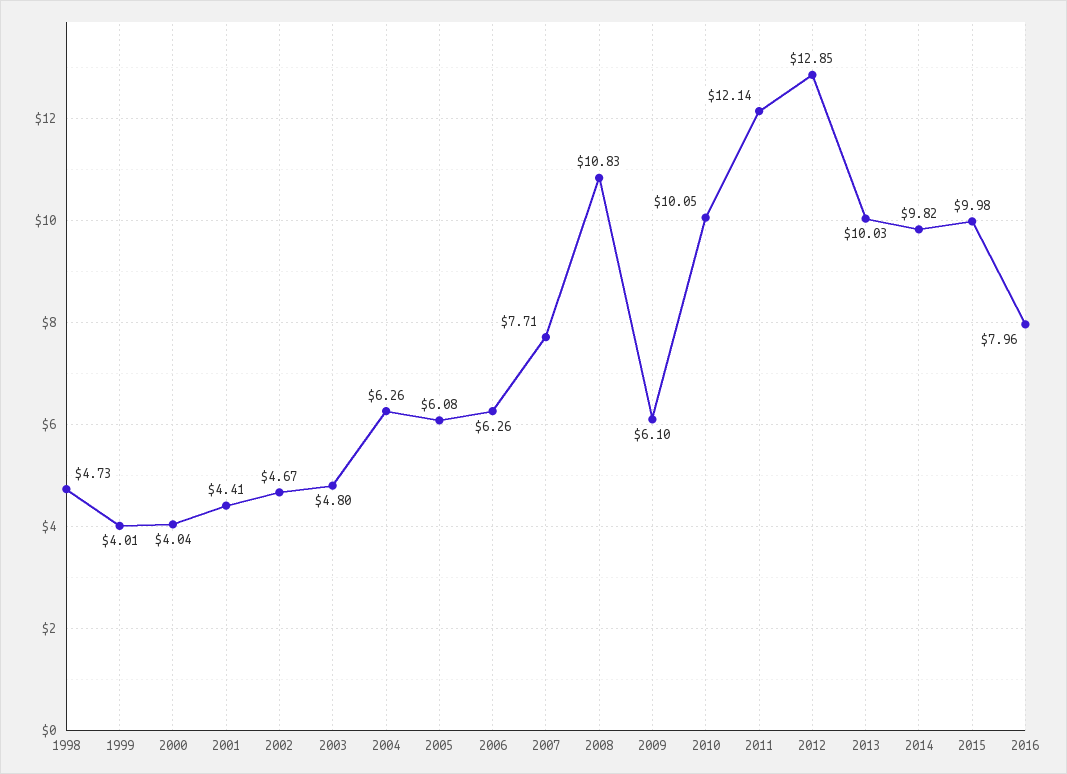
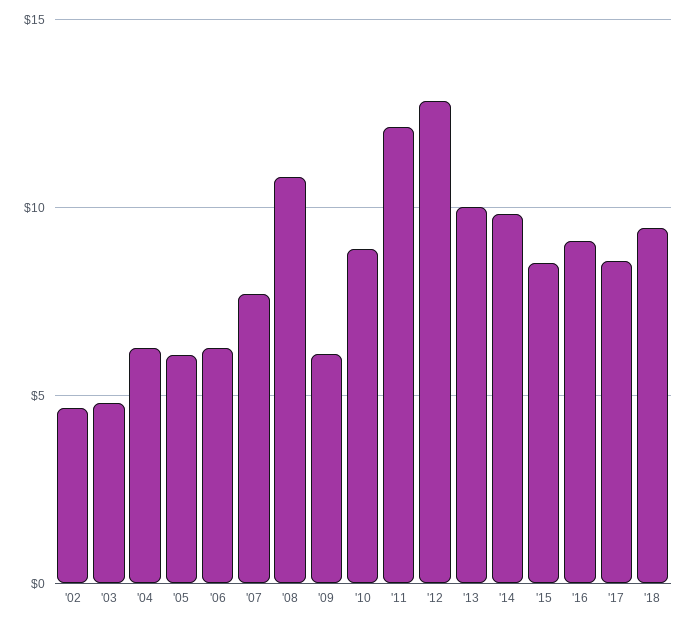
1998: 4.73 -> none
1999: 4.01 -> none
2000: 4.04 -> none
2001: 4.41 -> none
2010: 10.05 -> 9
2015: 9.98 -> 8.5
2016: 7.96 -> 9
'17: none -> 8.5
'18: none -> 9.5

